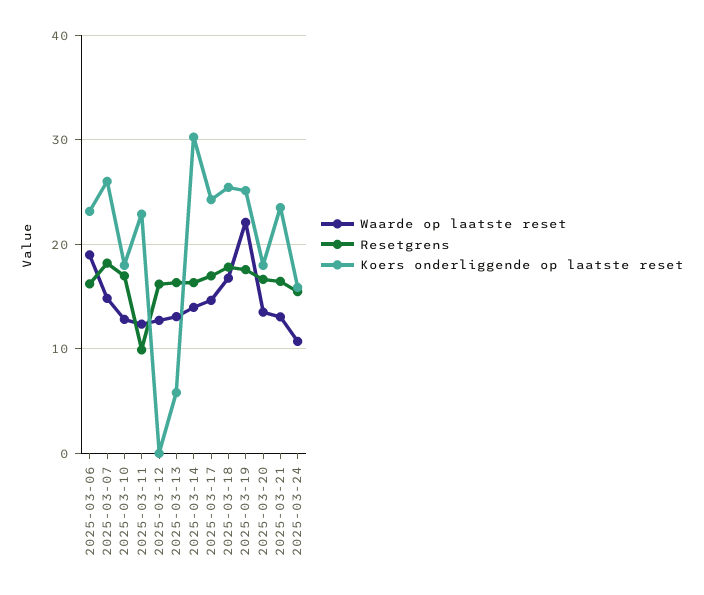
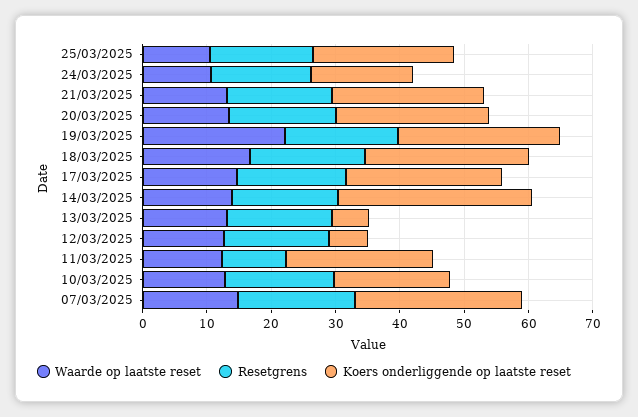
Waarde op laatste reset, 2025-03-06: 19 -> none
Resetgrens, 2025-03-06: 16 -> none
Koers onderliggende op laatste reset, 2025-03-06: 23 -> none
Koers onderliggende op laatste reset, 2025-03-12: 0 -> 6
Koers onderliggende op laatste reset, 2025-03-20: 18 -> 24
Waarde op laatste reset, 25/03/2025: none -> 10
Resetgrens, 25/03/2025: none -> 16
Koers onderliggende op laatste reset, 25/03/2025: none -> 22

